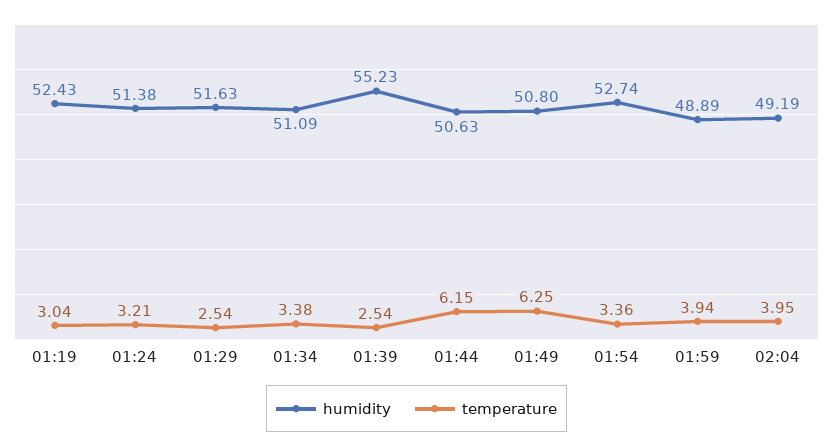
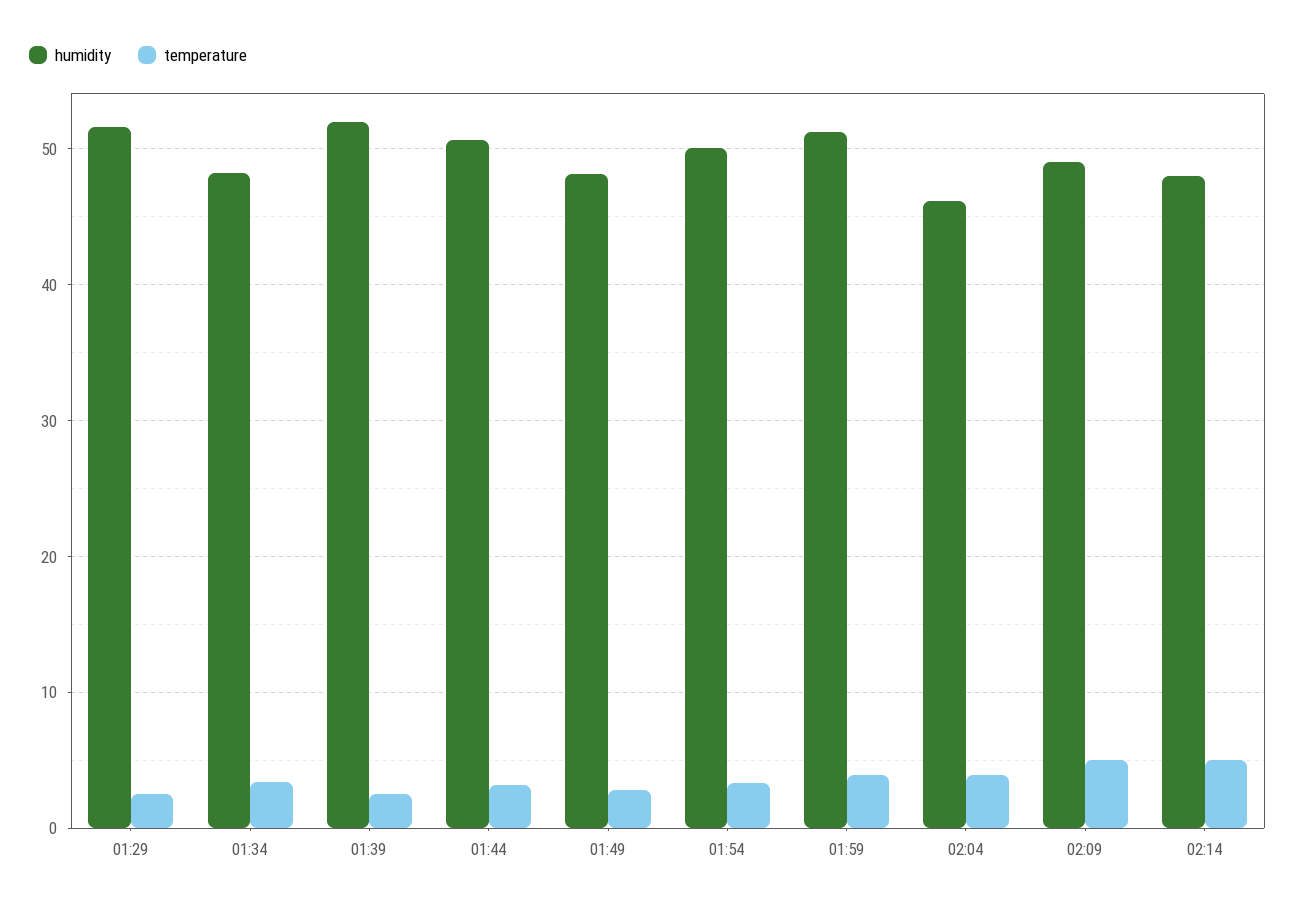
humidity, 01:19: 52.43 -> none
temperature, 01:19: 3.04 -> none
humidity, 01:24: 51.38 -> none
temperature, 01:24: 3.21 -> none
humidity, 01:34: 51.09 -> 48
humidity, 01:39: 55.23 -> 52
temperature, 01:44: 6.15 -> 3
humidity, 01:49: 50.8 -> 48
temperature, 01:49: 6.25 -> 3
humidity, 01:54: 52.74 -> 50
humidity, 01:59: 48.89 -> 51
humidity, 02:04: 49.19 -> 46
humidity, 02:09: none -> 49
temperature, 02:09: none -> 5
humidity, 02:14: none -> 48
temperature, 02:14: none -> 5

